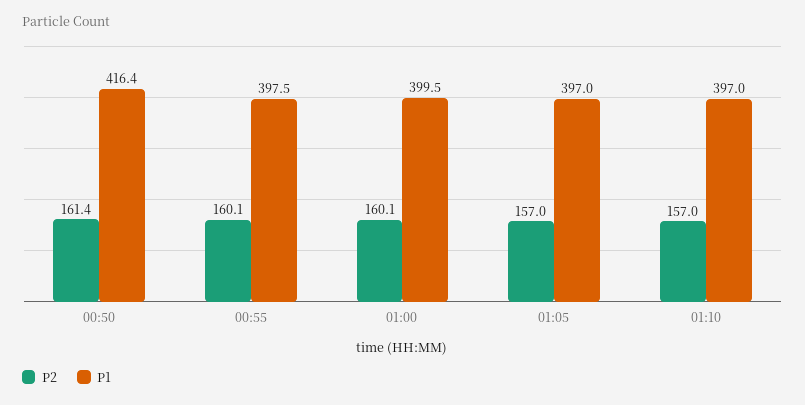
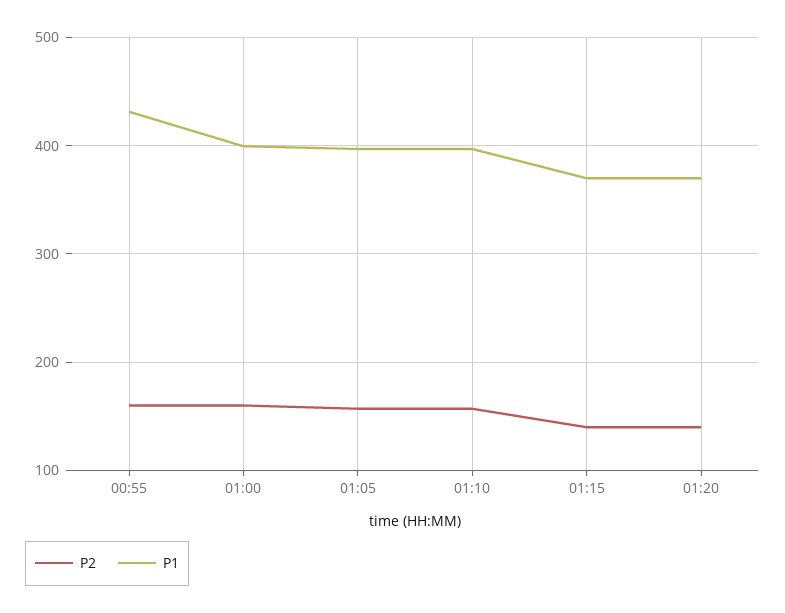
P2, 00:50: 161.4 -> none
P1, 00:50: 416.4 -> none
P1, 00:55: 397.5 -> 430
P2, 01:15: none -> 140
P1, 01:15: none -> 370
P2, 01:20: none -> 140
P1, 01:20: none -> 370

